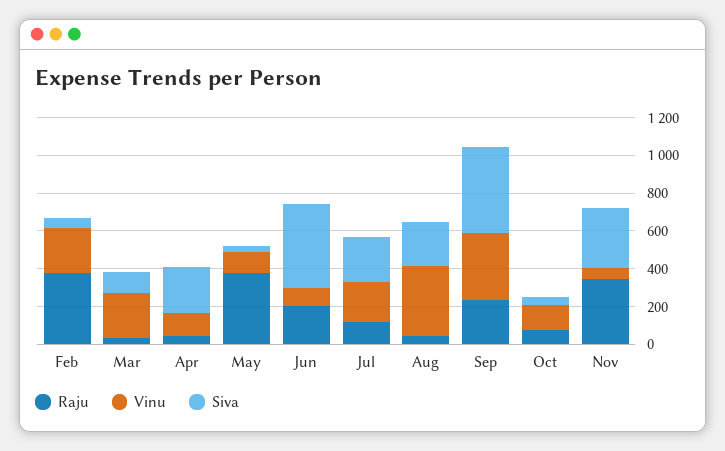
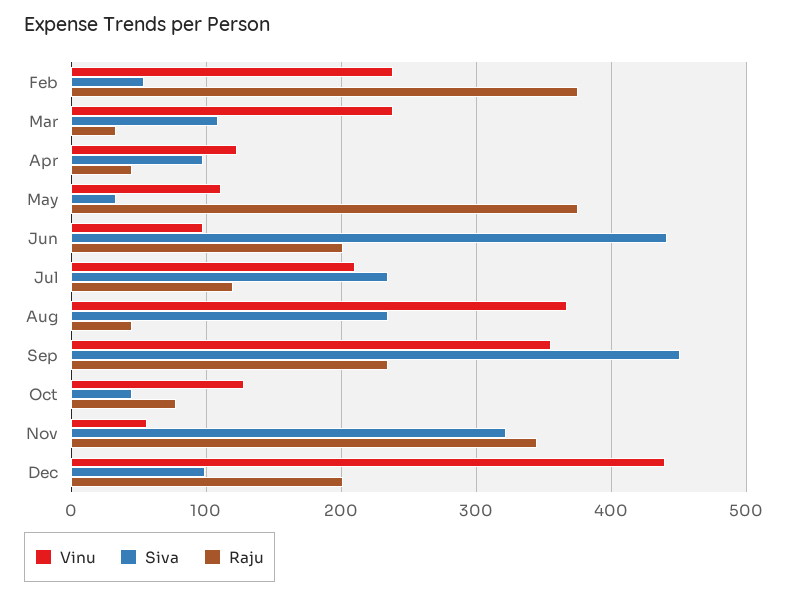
Siva, Apr: 250 -> 100
Vinu, Dec: none -> 440
Siva, Dec: none -> 100
Raju, Dec: none -> 200

